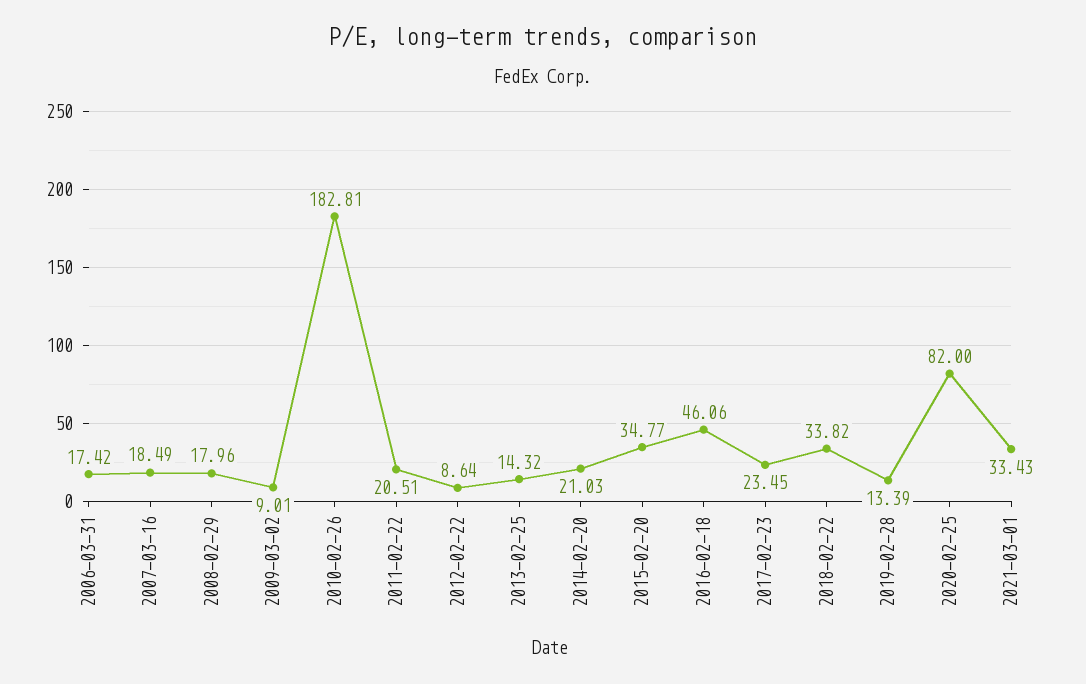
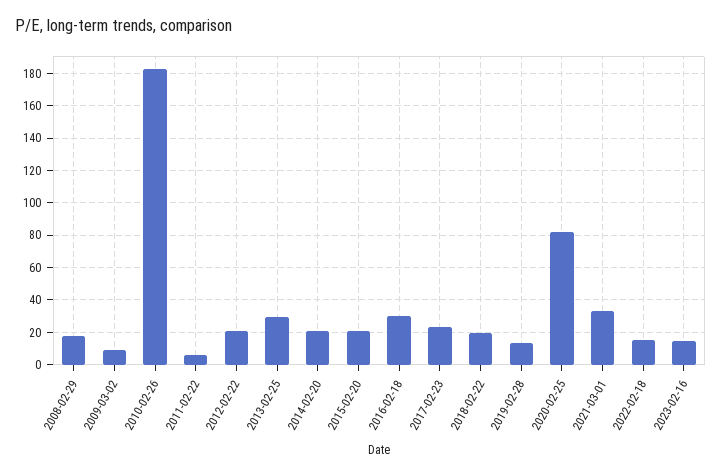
2006-03-31: 17.42 -> none
2007-03-16: 18.49 -> none
2011-02-22: 20.51 -> 5
2012-02-22: 8.64 -> 20
2013-02-25: 14.32 -> 30
2015-02-20: 34.77 -> 20
2016-02-18: 46.06 -> 30
2018-02-22: 33.82 -> 20
2022-02-18: none -> 15
2023-02-16: none -> 15

